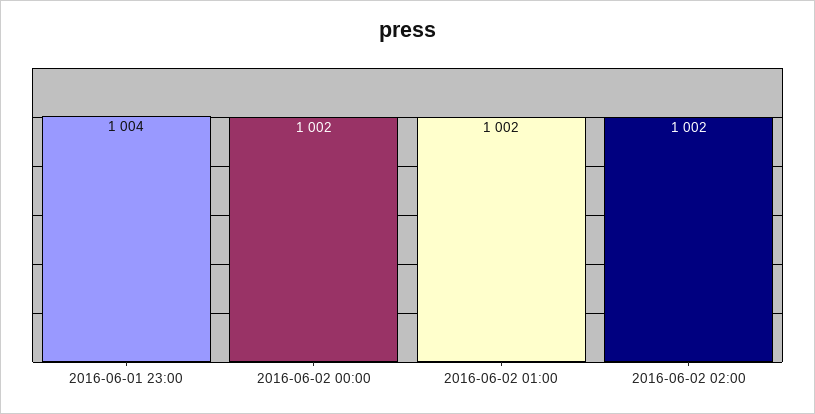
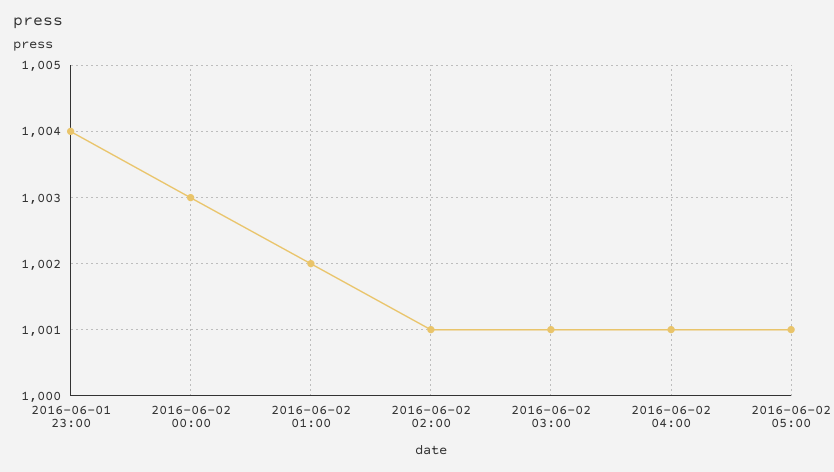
2016-06-02 00:00: 1002 -> 1003
2016-06-02 02:00: 1002 -> 1001
2016-06-02 03:00: none -> 1001
2016-06-02 04:00: none -> 1001
2016-06-02 05:00: none -> 1001

